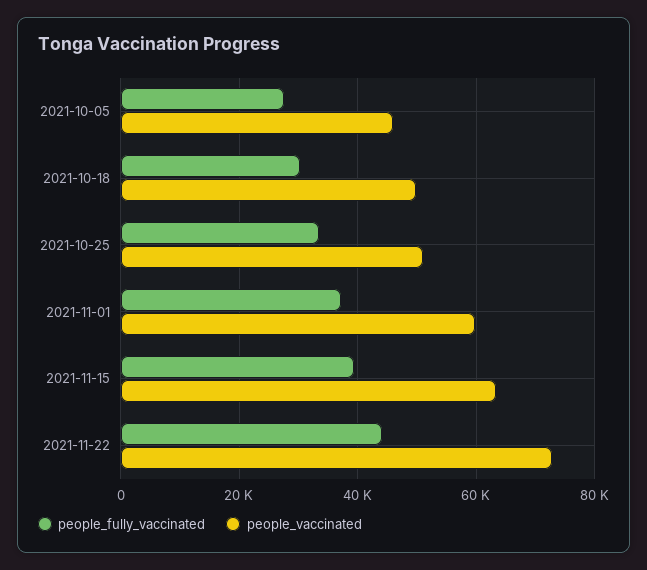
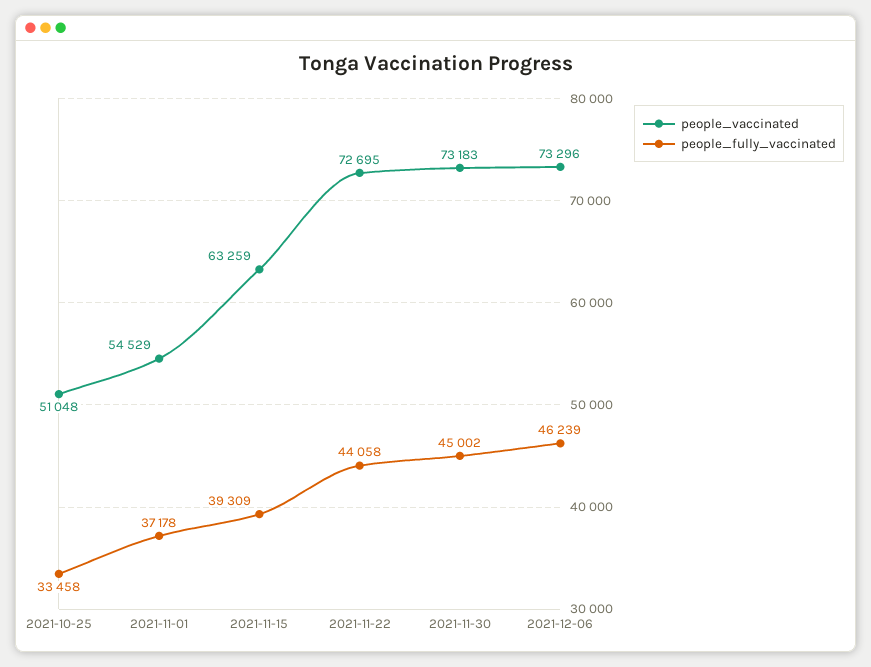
people_fully_vaccinated, 2021-10-05: 28000 -> none
people_vaccinated, 2021-10-05: 46000 -> none
people_fully_vaccinated, 2021-10-18: 30000 -> none
people_vaccinated, 2021-10-18: 50000 -> none
people_vaccinated, 2021-11-01: 60000 -> 54529
people_vaccinated, 2021-11-30: none -> 73183
people_fully_vaccinated, 2021-11-30: none -> 45002
people_vaccinated, 2021-12-06: none -> 73296
people_fully_vaccinated, 2021-12-06: none -> 46239

